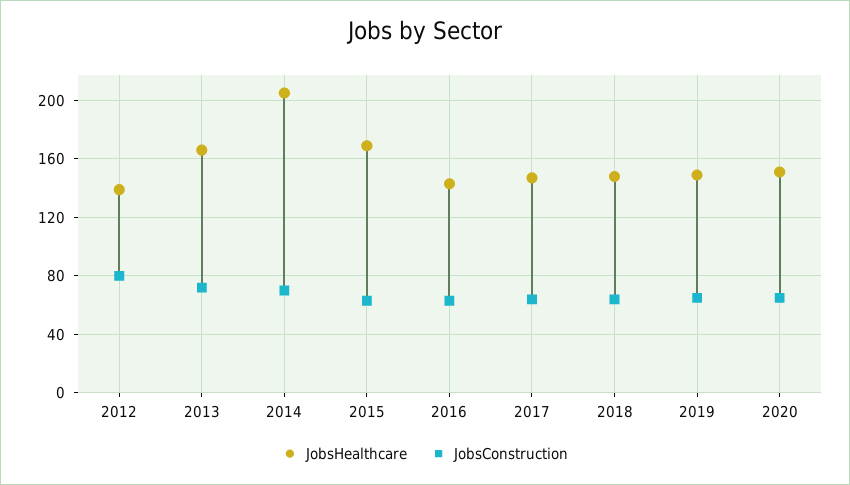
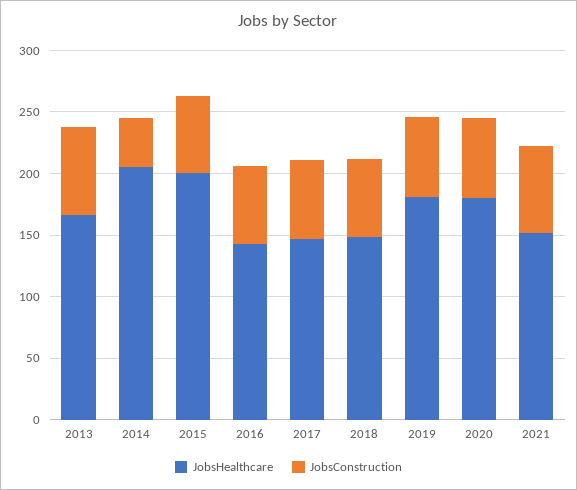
JobsHealthcare, 2012: 140 -> none
JobsConstruction, 2012: 80 -> none
JobsConstruction, 2014: 70 -> 40
JobsHealthcare, 2015: 170 -> 200
JobsHealthcare, 2019: 150 -> 180
JobsHealthcare, 2020: 150 -> 180
JobsHealthcare, 2021: none -> 150
JobsConstruction, 2021: none -> 70

